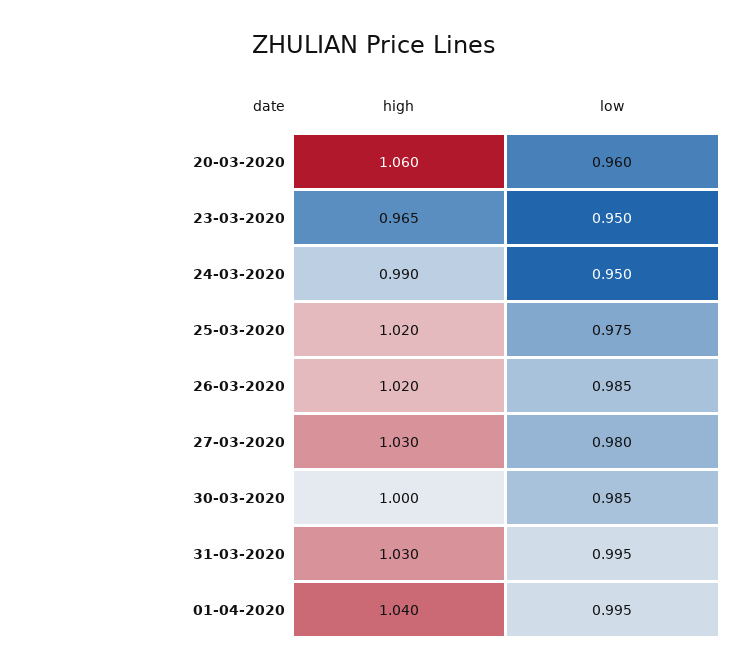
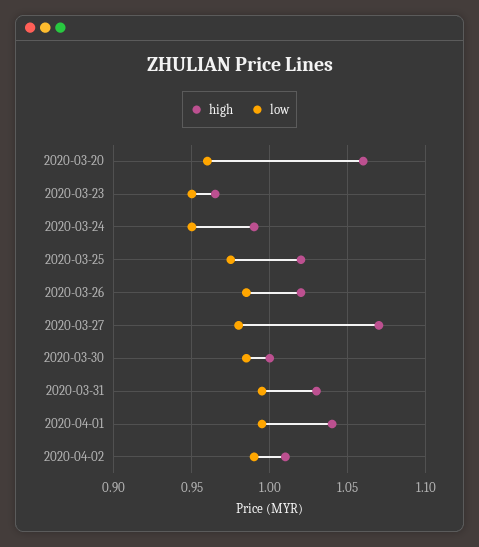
high, 27-03-2020: 1.03 -> 1.07
high, 2020-04-02: none -> 1.01
low, 2020-04-02: none -> 0.99

